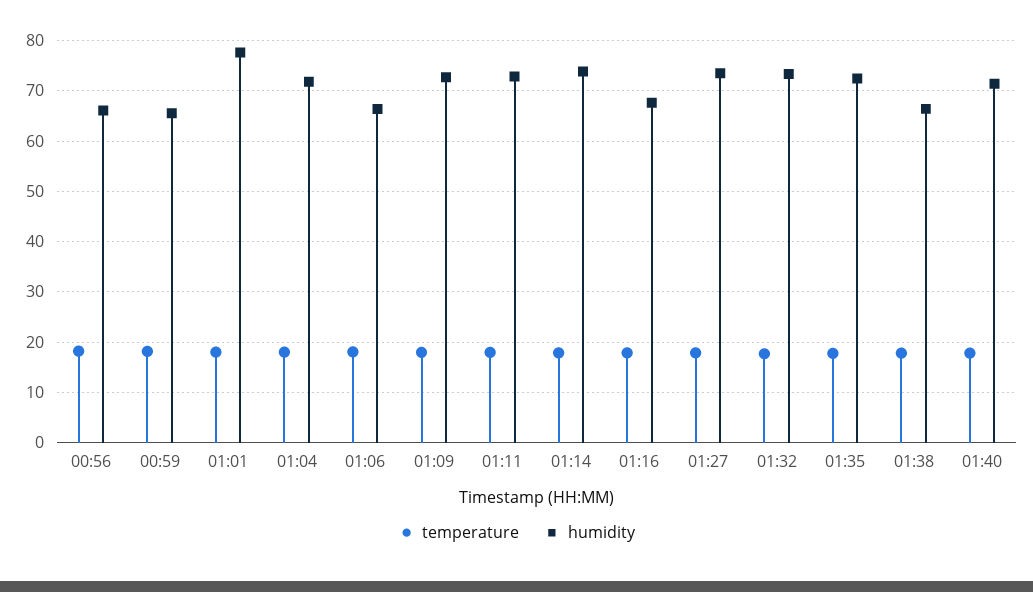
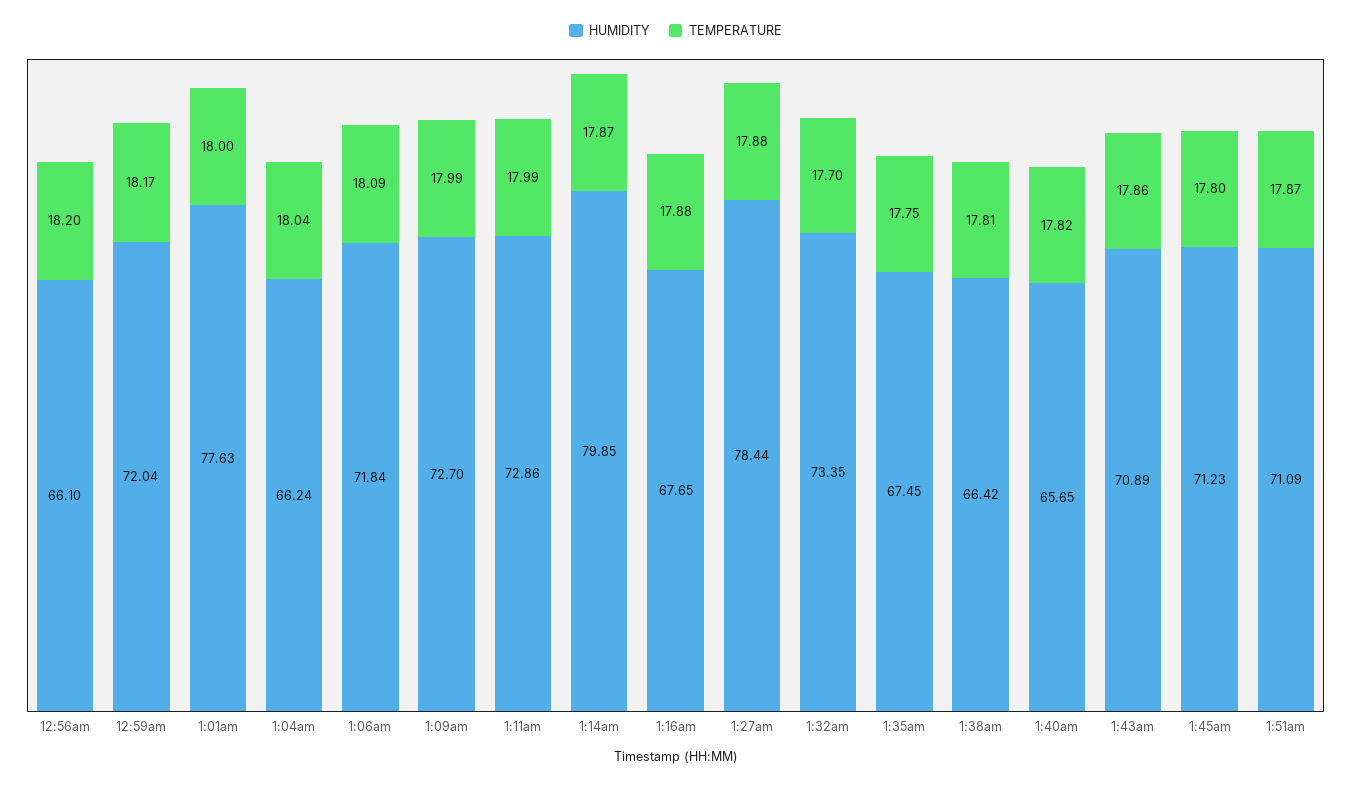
humidity, 00:59: 66 -> 72.04
humidity, 01:04: 72 -> 66.24
humidity, 01:06: 66 -> 71.84
humidity, 01:14: 74 -> 79.85
humidity, 01:27: 74 -> 78.44
humidity, 01:35: 72 -> 67.45
humidity, 01:40: 72 -> 65.65
humidity, 1:43am: none -> 70.89
temperature, 1:43am: none -> 17.86
humidity, 1:45am: none -> 71.23
temperature, 1:45am: none -> 17.8
humidity, 1:51am: none -> 71.09
temperature, 1:51am: none -> 17.87

